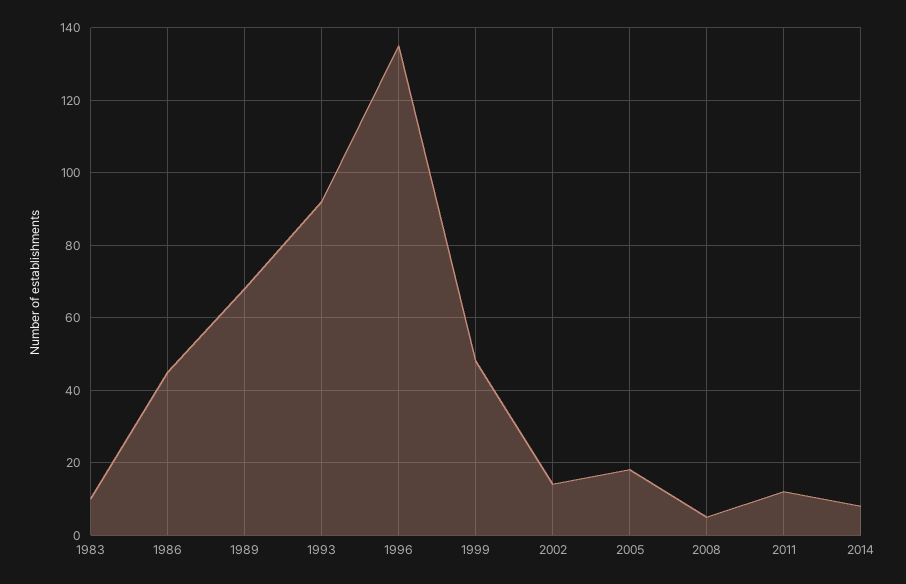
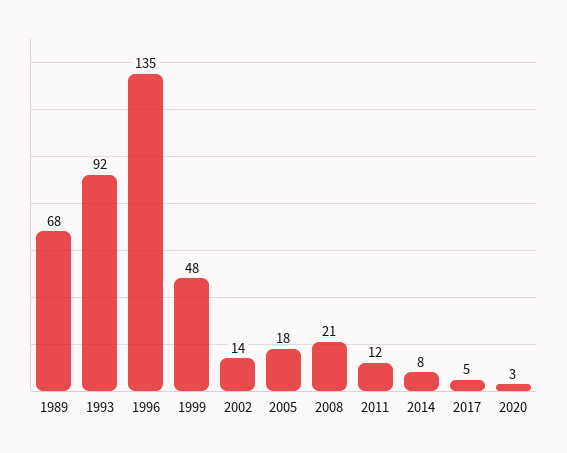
1983: 10 -> none
1986: 45 -> none
2008: 5 -> 21
2017: none -> 5
2020: none -> 3

